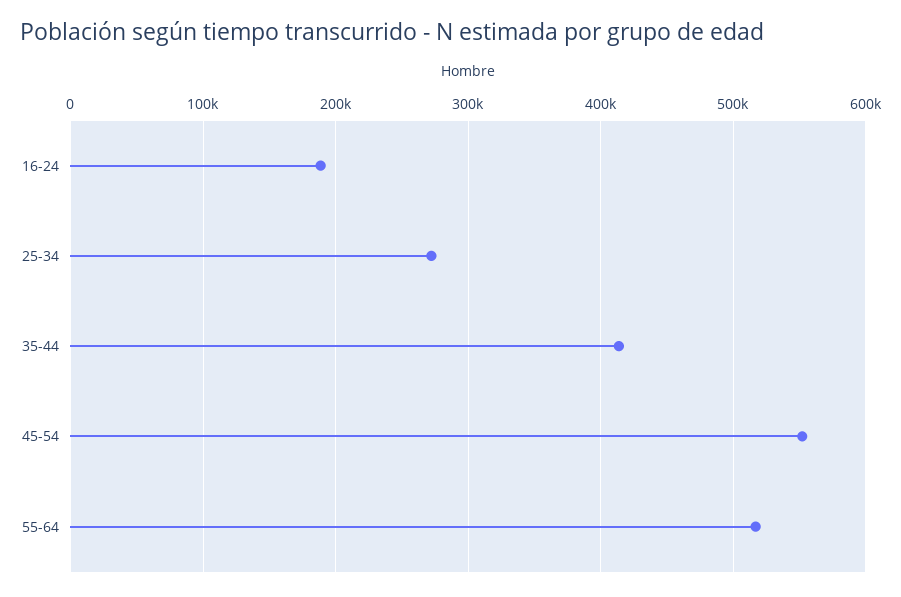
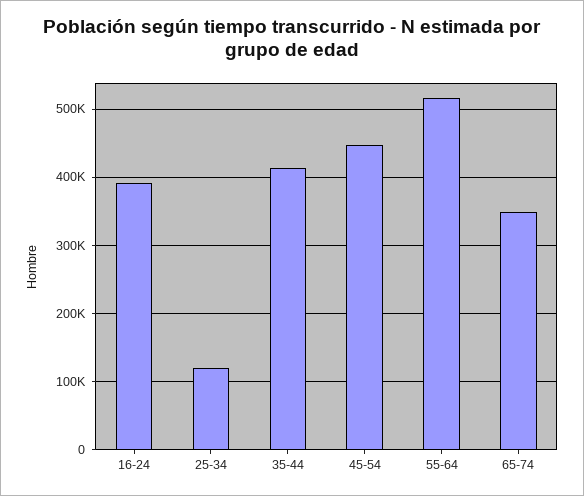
16-24: 190000 -> 390000
25-34: 270000 -> 120000
45-54: 550000 -> 450000
65-74: none -> 350000

